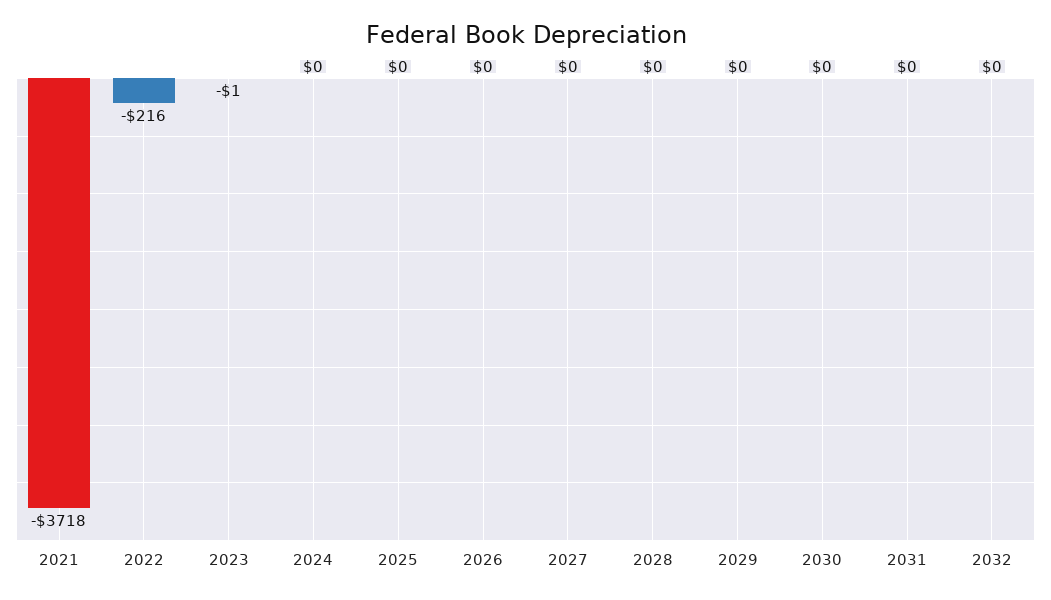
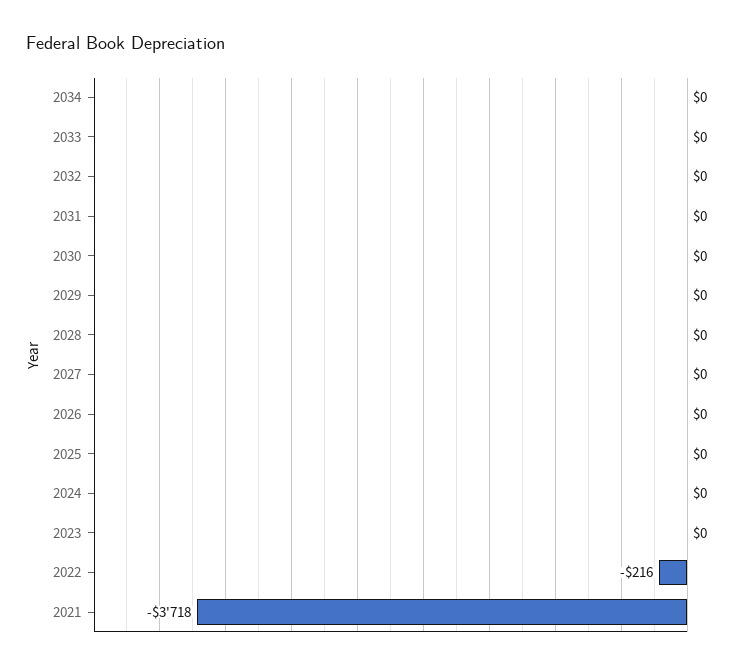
2023: -1 -> 0
2034: none -> 0
2033: none -> 0

